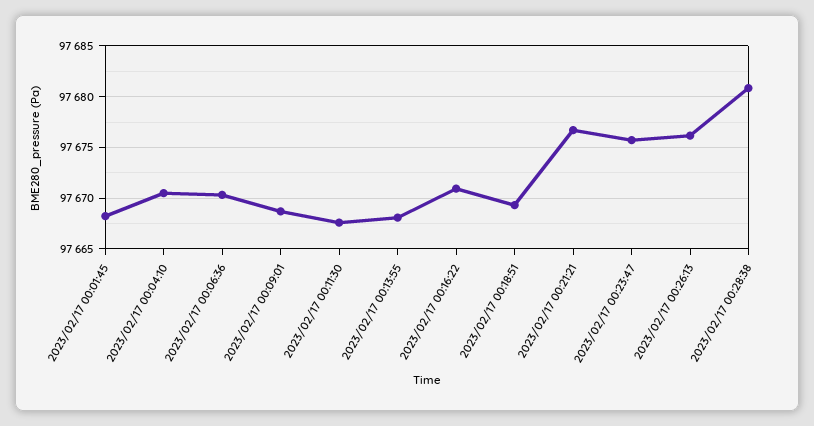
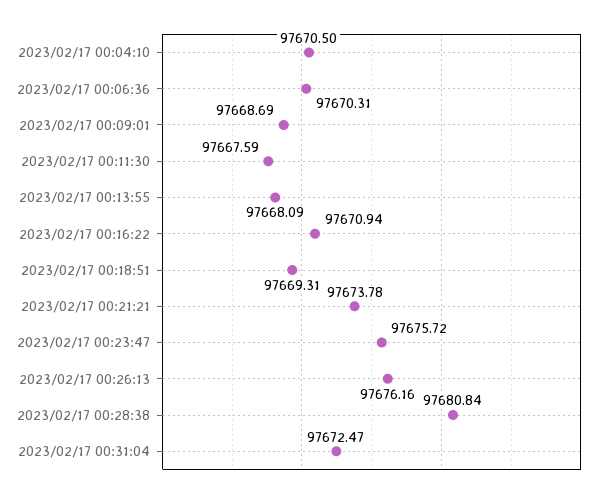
2023/02/17 00:01:45: 97668 -> none
2023/02/17 00:21:21: 97677 -> 97673.78
2023/02/17 00:31:04: none -> 97672.47

